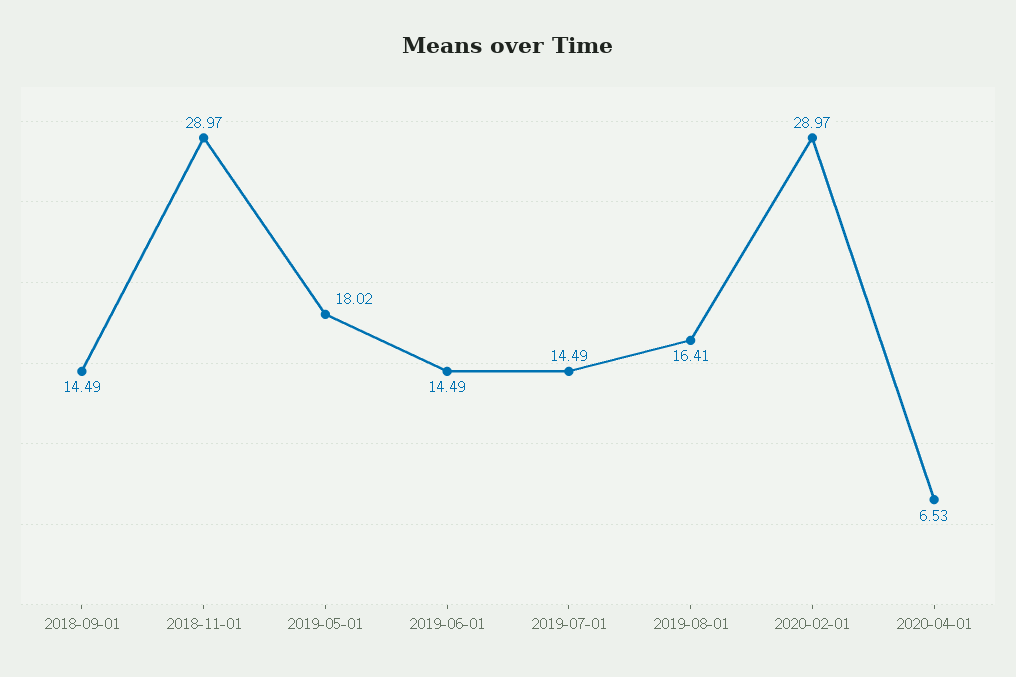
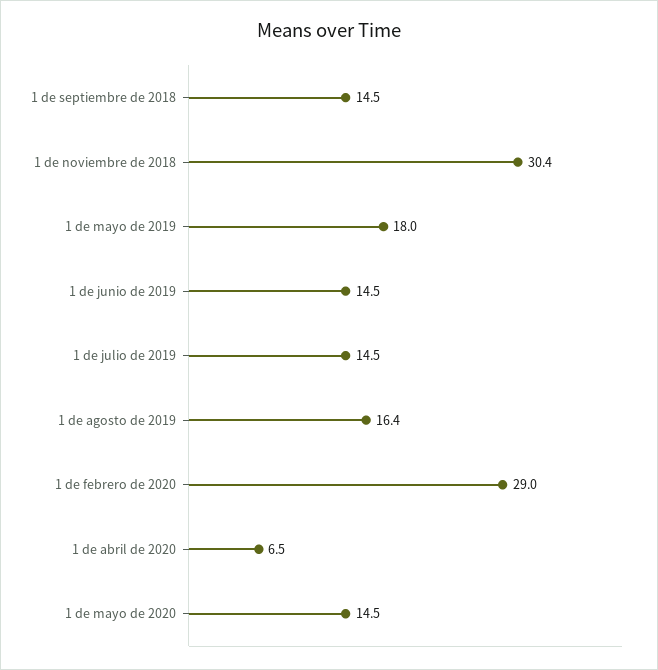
2018-11-01: 28.97 -> 30.4
1 de mayo de 2020: none -> 14.5

